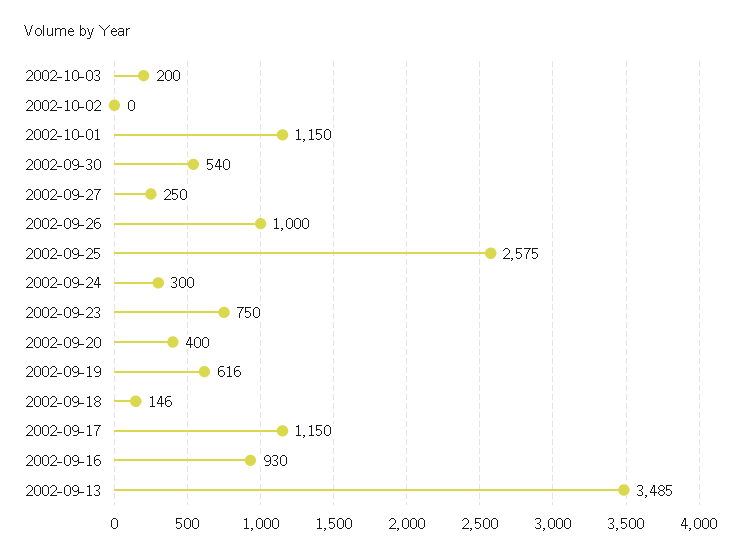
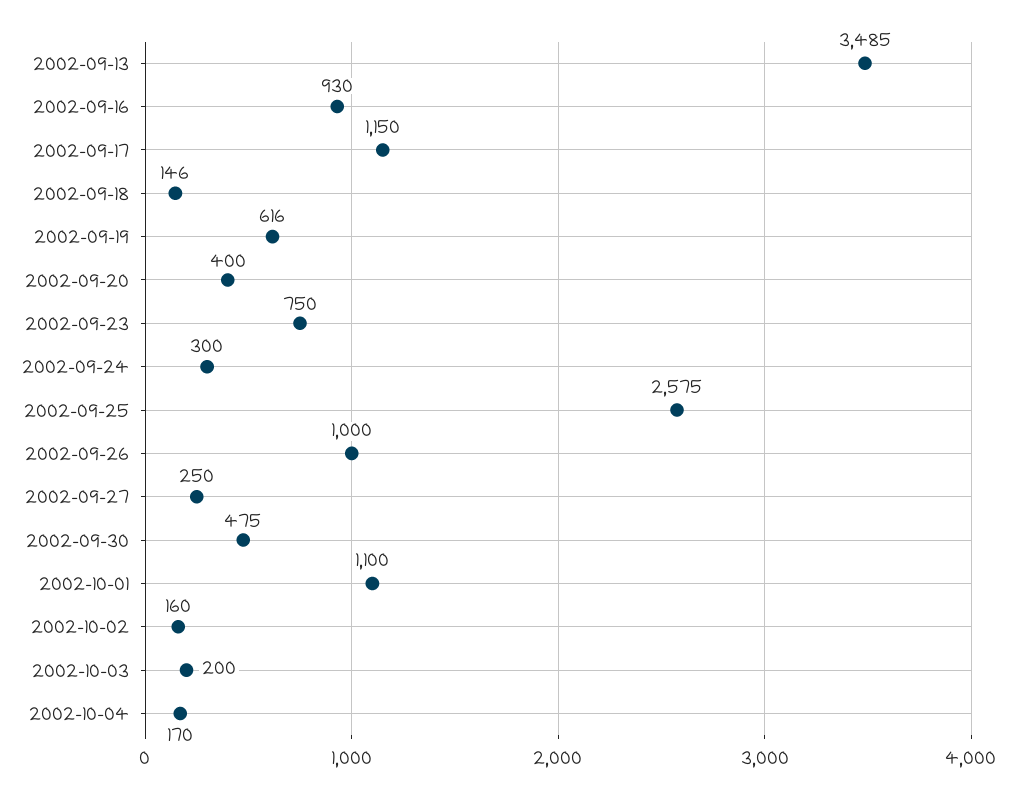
2002-10-02: 0 -> 160
2002-10-01: 1150 -> 1100
2002-09-30: 540 -> 475
2002-10-04: none -> 170

